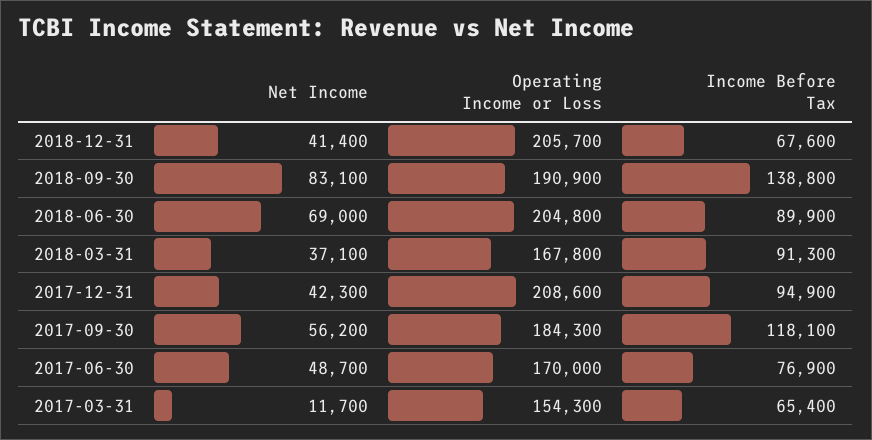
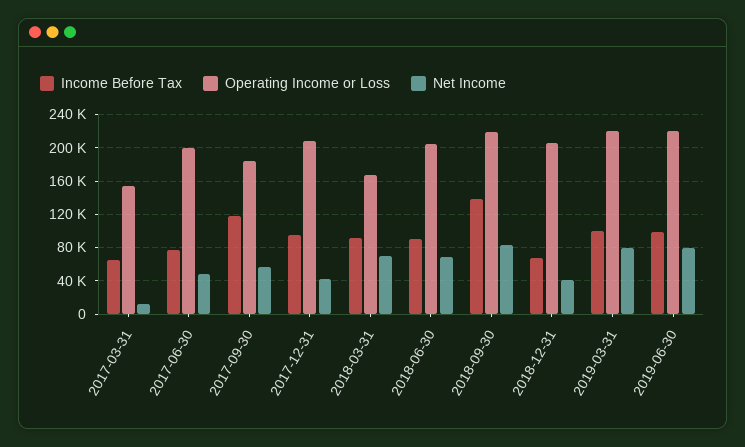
Operating Income or Loss, 2018-09-30: 190900 -> 220000
Net Income, 2018-03-31: 37100 -> 70000
Operating Income or Loss, 2017-06-30: 170000 -> 200000
Income Before Tax, 2019-03-31: none -> 100000
Operating Income or Loss, 2019-03-31: none -> 220000
Net Income, 2019-03-31: none -> 80000
Income Before Tax, 2019-06-30: none -> 100000
Operating Income or Loss, 2019-06-30: none -> 220000
Net Income, 2019-06-30: none -> 80000

